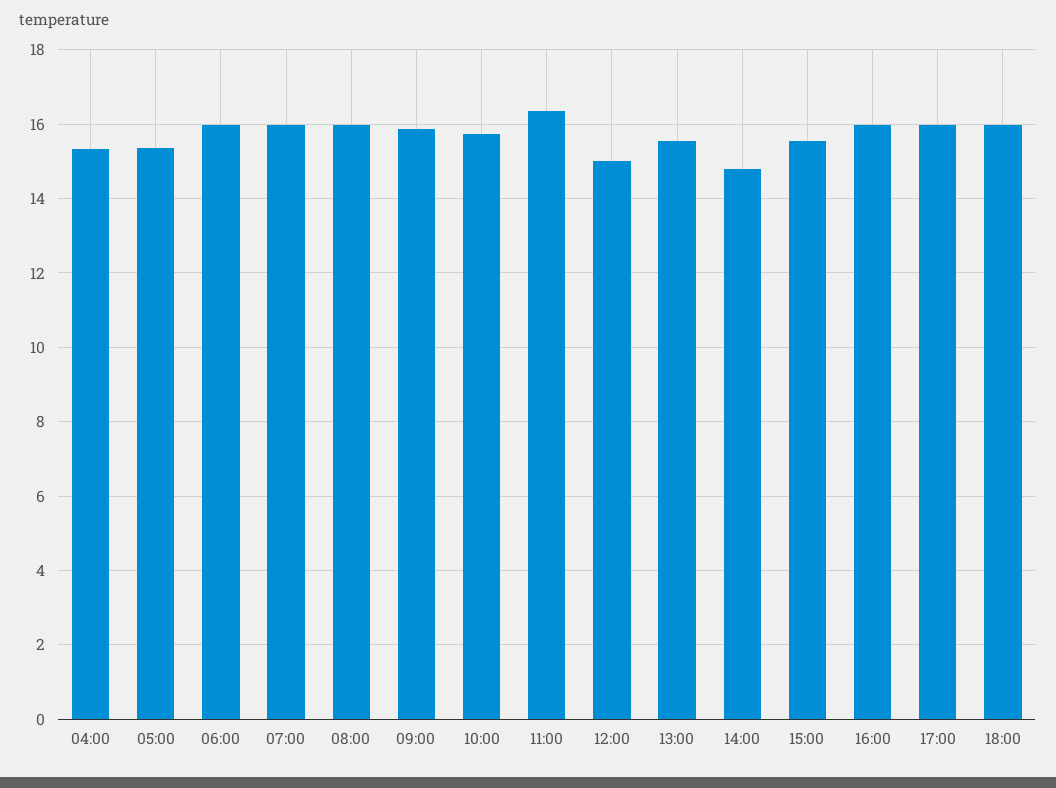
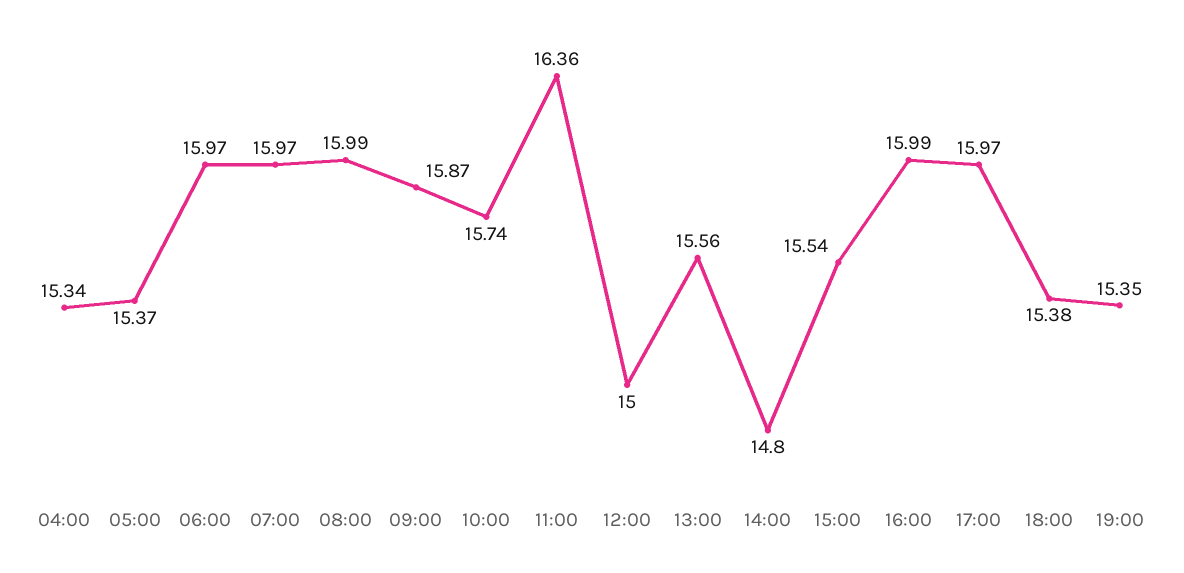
18:00: 16 -> 15.38
19:00: none -> 15.35

